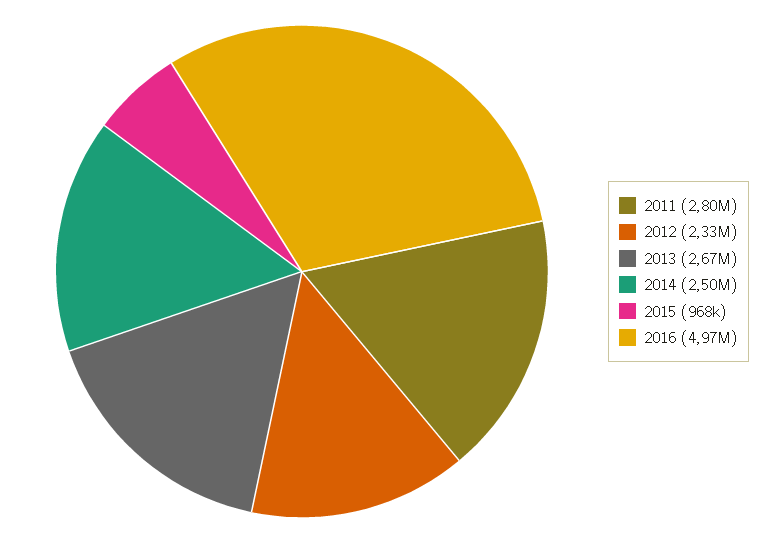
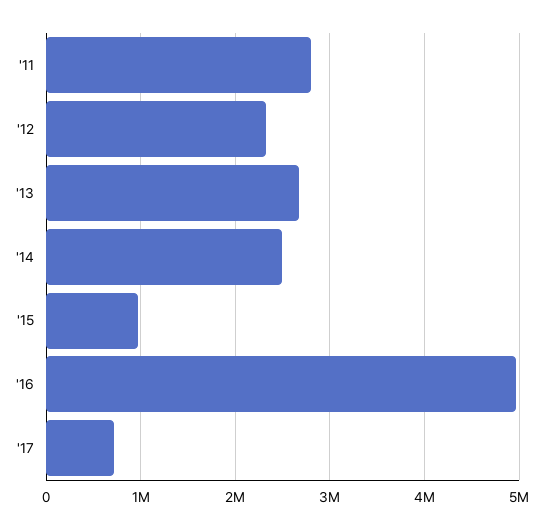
'17: none -> 700000

